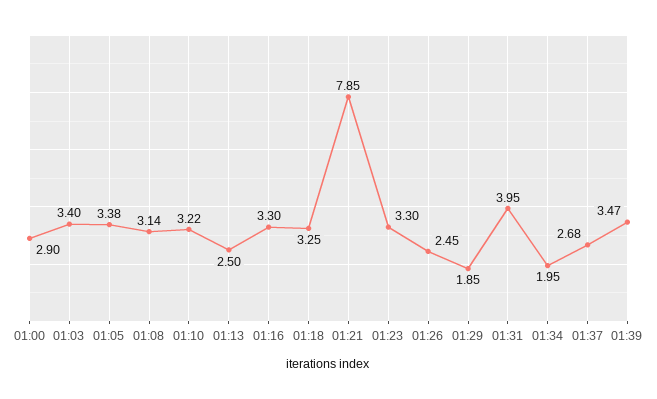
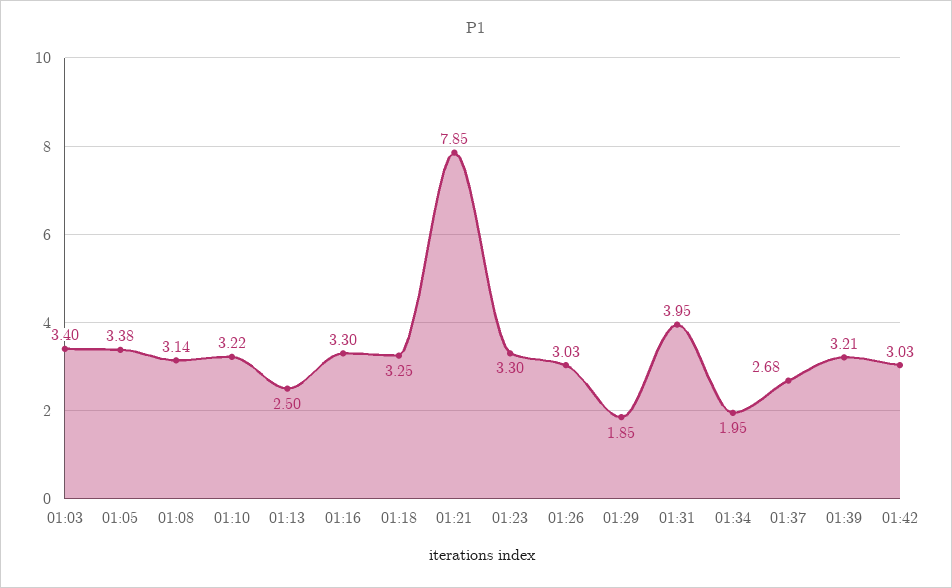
01:00: 2.9 -> none
01:26: 2.45 -> 3.03
01:39: 3.47 -> 3.21
01:42: none -> 3.03

